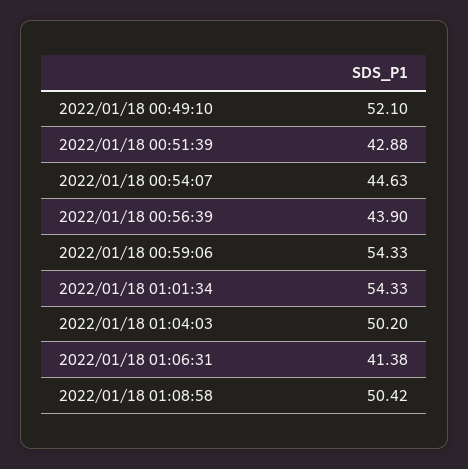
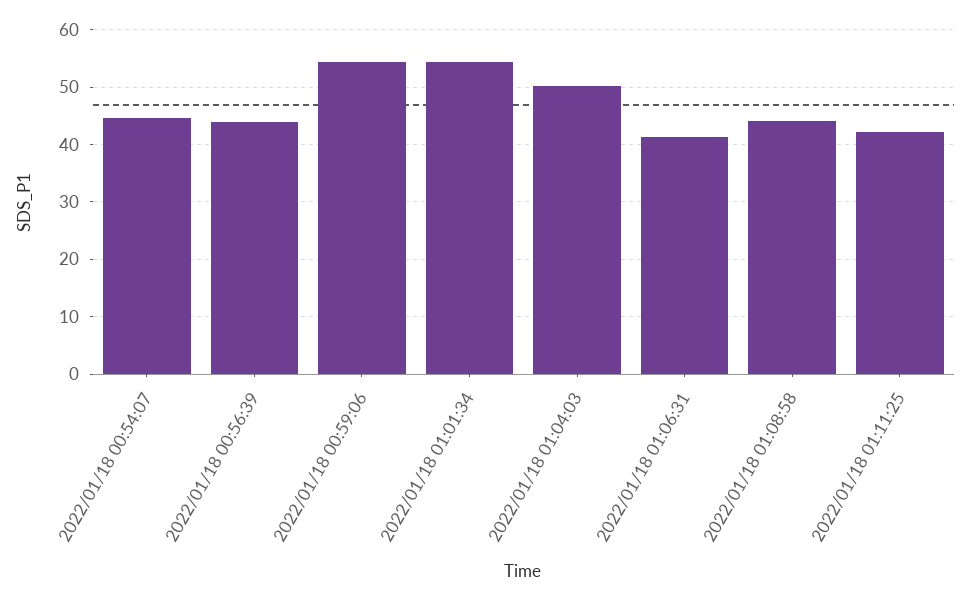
2022/01/18 00:49:10: 52.1 -> none
2022/01/18 00:51:39: 42.88 -> none
2022/01/18 01:08:58: 50.42 -> 44
2022/01/18 01:11:25: none -> 42

